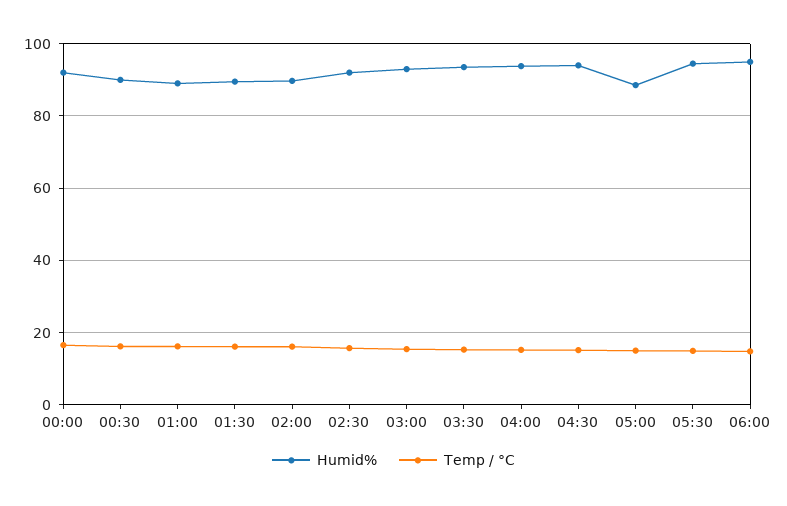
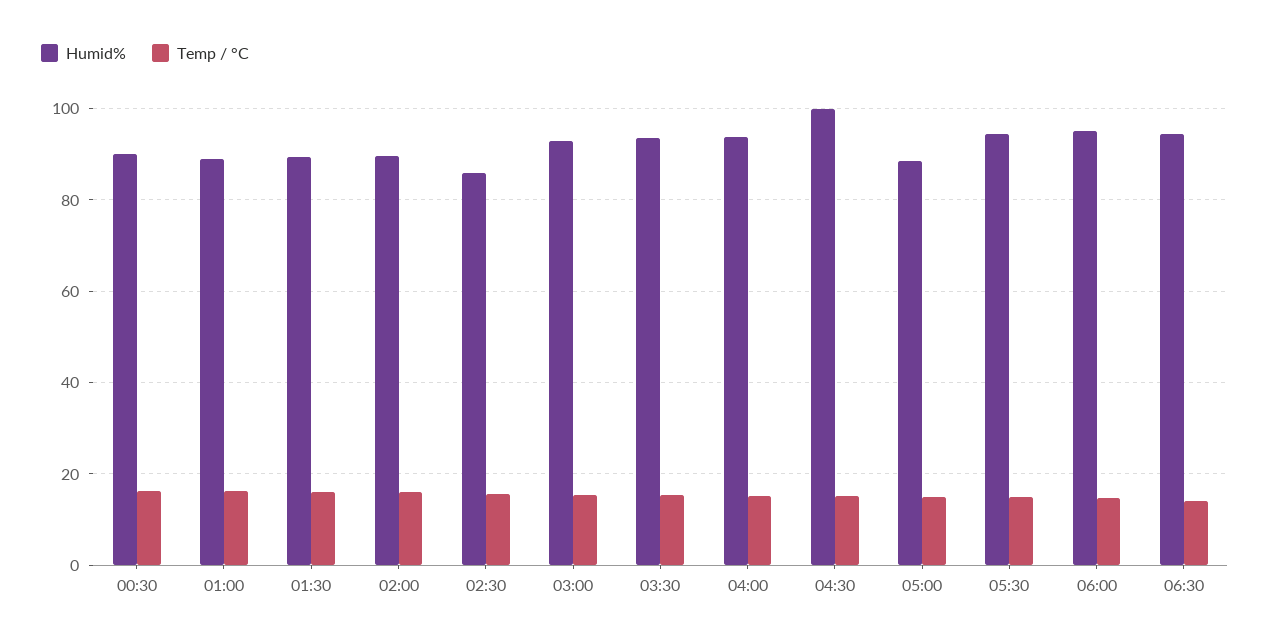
Humid%, 00:00: 92 -> none
Temp / °C, 00:00: 16 -> none
Humid%, 02:30: 92 -> 86
Humid%, 04:30: 94 -> 100
Humid%, 06:30: none -> 94
Temp / °C, 06:30: none -> 14

